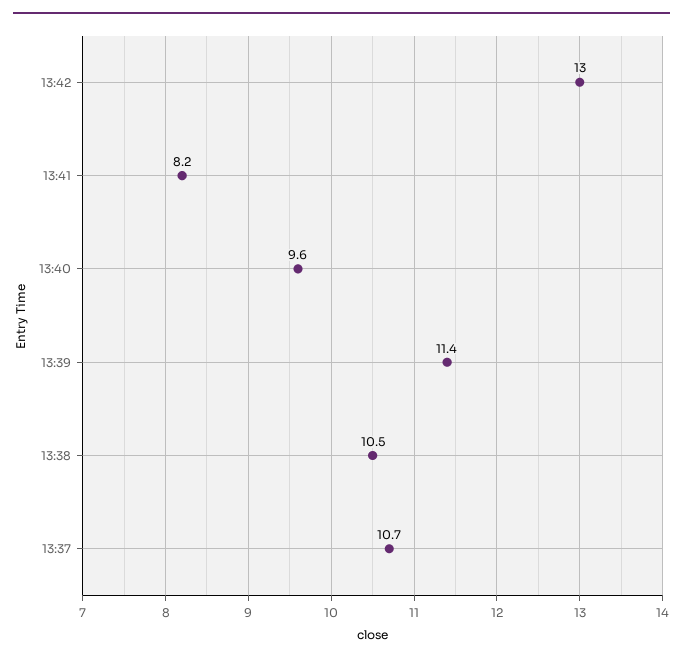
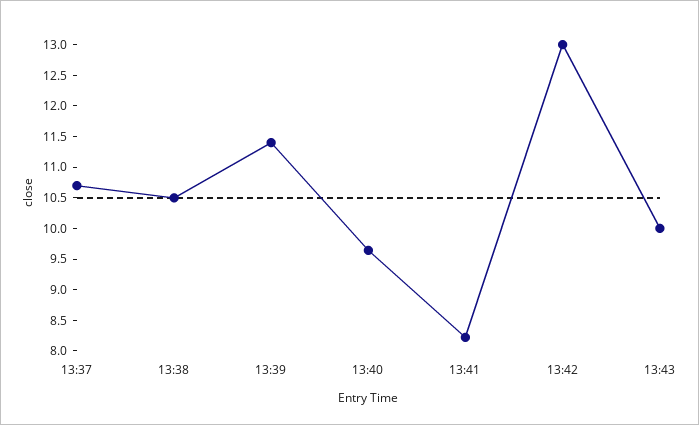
13:43: none -> 10

